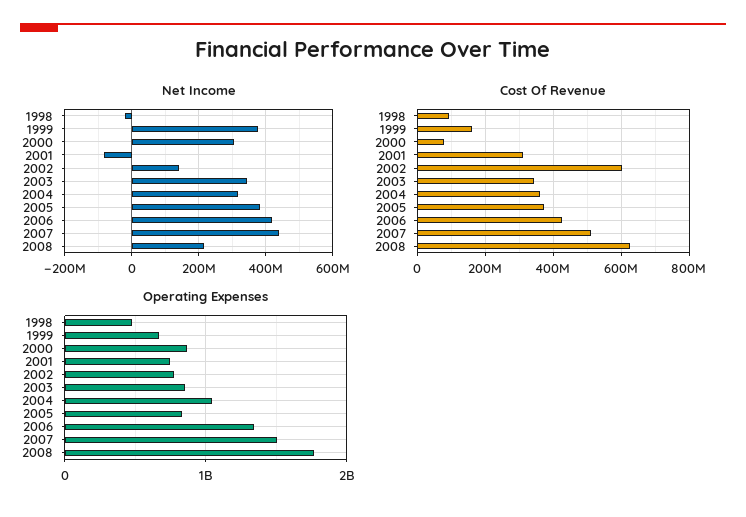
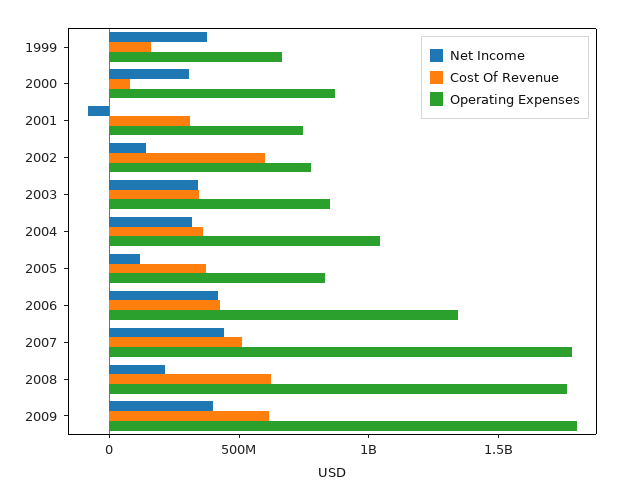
Net Income, 1998: -20000000 -> none
Net Income, 2005: 380000000 -> 100000000
Cost Of Revenue, 1998: 100000000 -> none
Operating Expenses, 1998: 500000000 -> none
Operating Expenses, 2007: 1500000000 -> 1800000000
Net Income, 2009: none -> 400000000
Cost Of Revenue, 2009: none -> 600000000
Operating Expenses, 2009: none -> 1800000000

